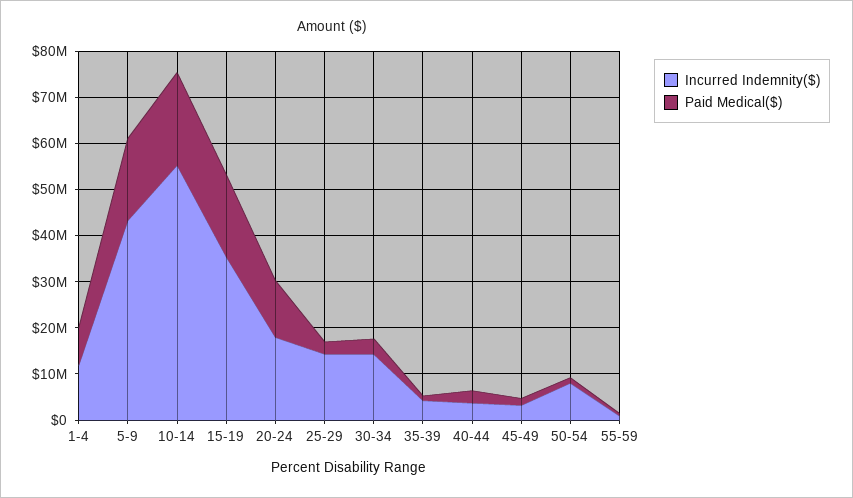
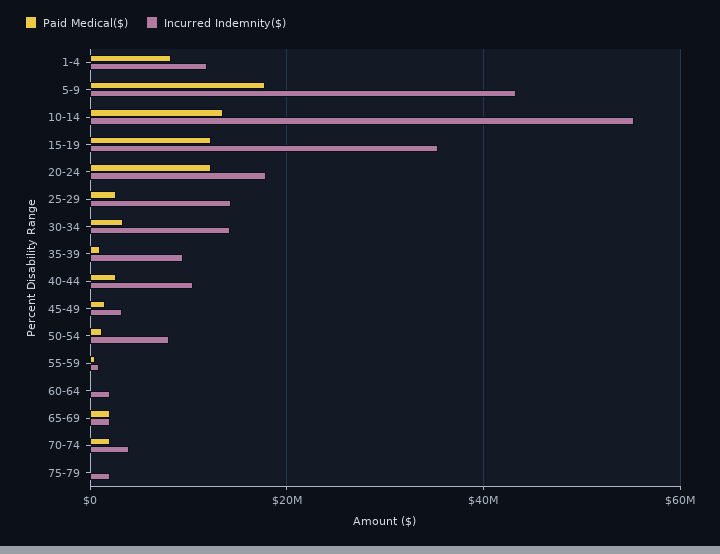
Paid Medical($), 10-14: 20000000 -> 14000000
Paid Medical($), 15-19: 18000000 -> 12000000
Incurred Indemnity($), 35-39: 4000000 -> 10000000
Incurred Indemnity($), 40-44: 4000000 -> 10000000
Paid Medical($), 60-64: none -> 0
Incurred Indemnity($), 60-64: none -> 2000000
Paid Medical($), 65-69: none -> 2000000
Incurred Indemnity($), 65-69: none -> 2000000
Paid Medical($), 70-74: none -> 2000000
Incurred Indemnity($), 70-74: none -> 4000000
Paid Medical($), 75-79: none -> 0
Incurred Indemnity($), 75-79: none -> 2000000

